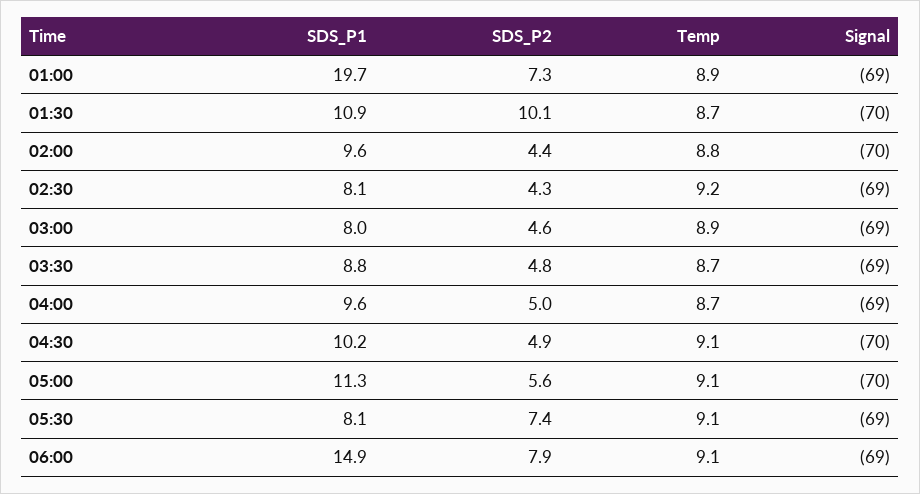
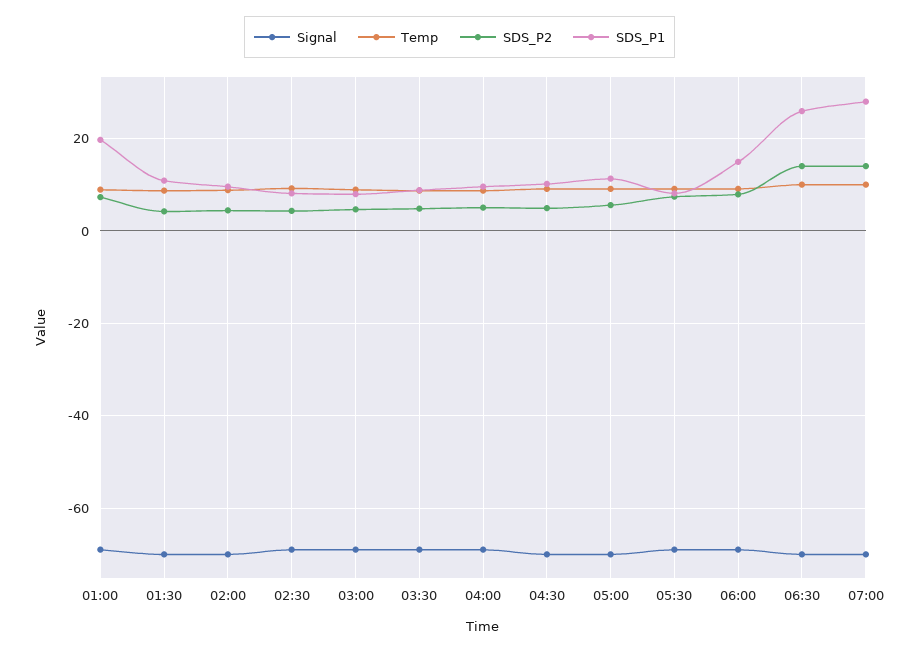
SDS_P2, 01:30: 10.1 -> 4
Signal, 06:30: none -> -70
Temp, 06:30: none -> 10
SDS_P2, 06:30: none -> 14
SDS_P1, 06:30: none -> 26
Signal, 07:00: none -> -70
Temp, 07:00: none -> 10
SDS_P2, 07:00: none -> 14
SDS_P1, 07:00: none -> 28

